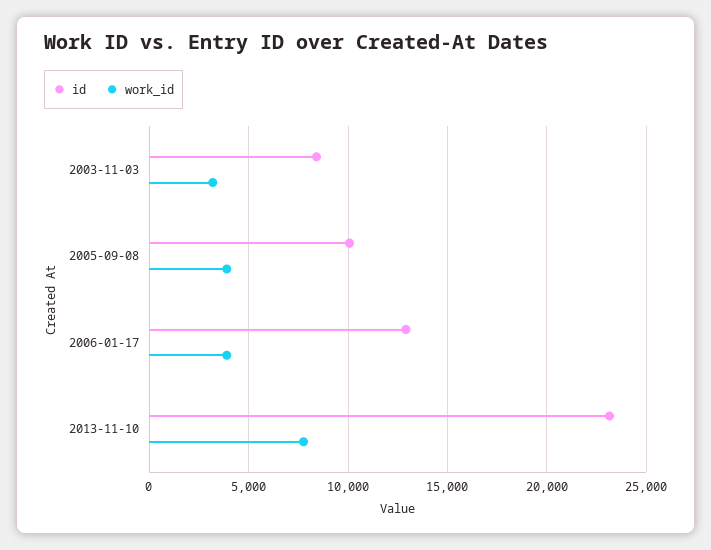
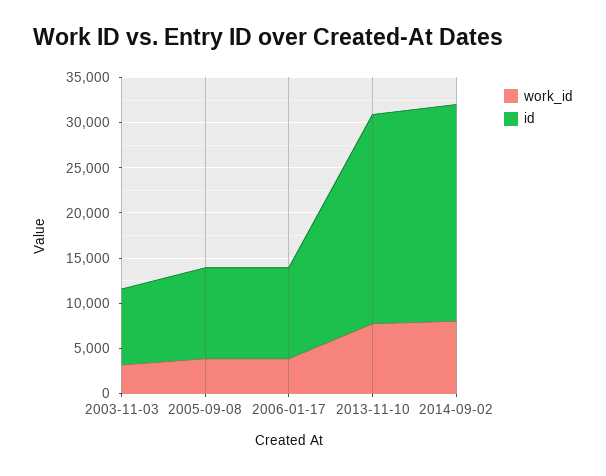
id, 2006-01-17: 13000 -> 10000
work_id, 2014-09-02: none -> 8000
id, 2014-09-02: none -> 24000

